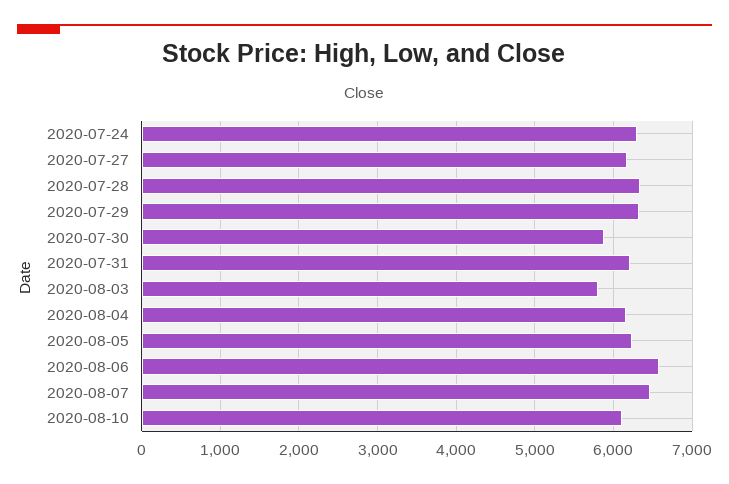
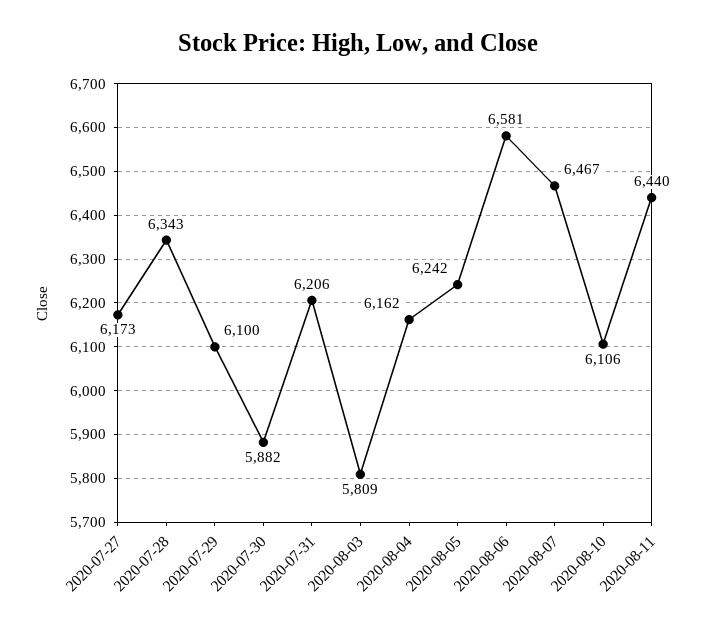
2020-07-24: 6300 -> none
2020-07-29: 6300 -> 6100
2020-08-11: none -> 6440

